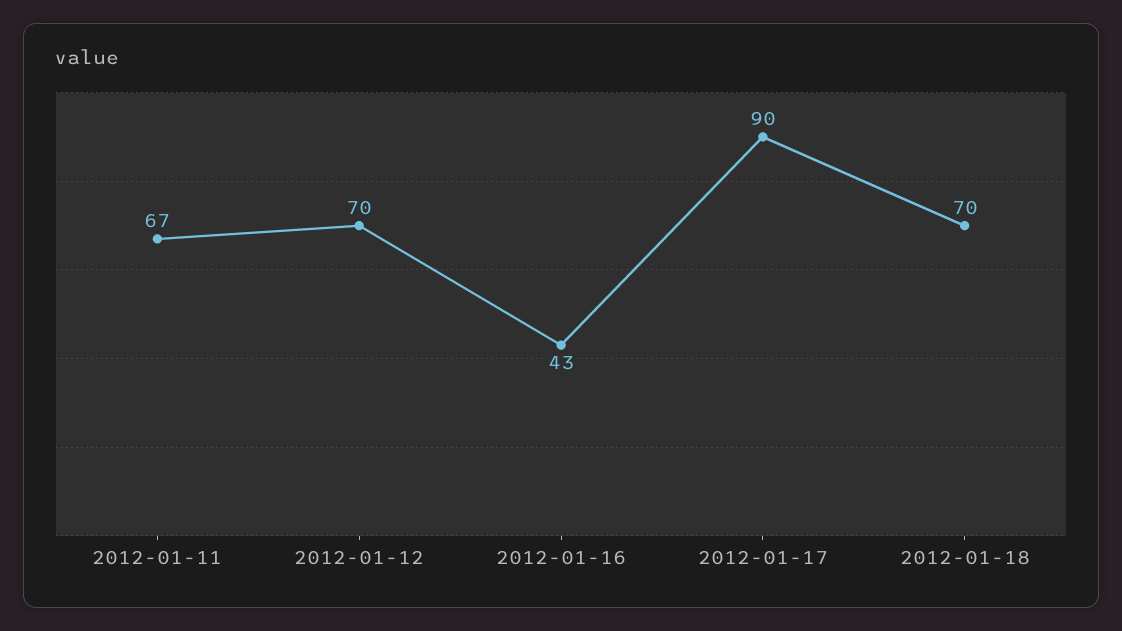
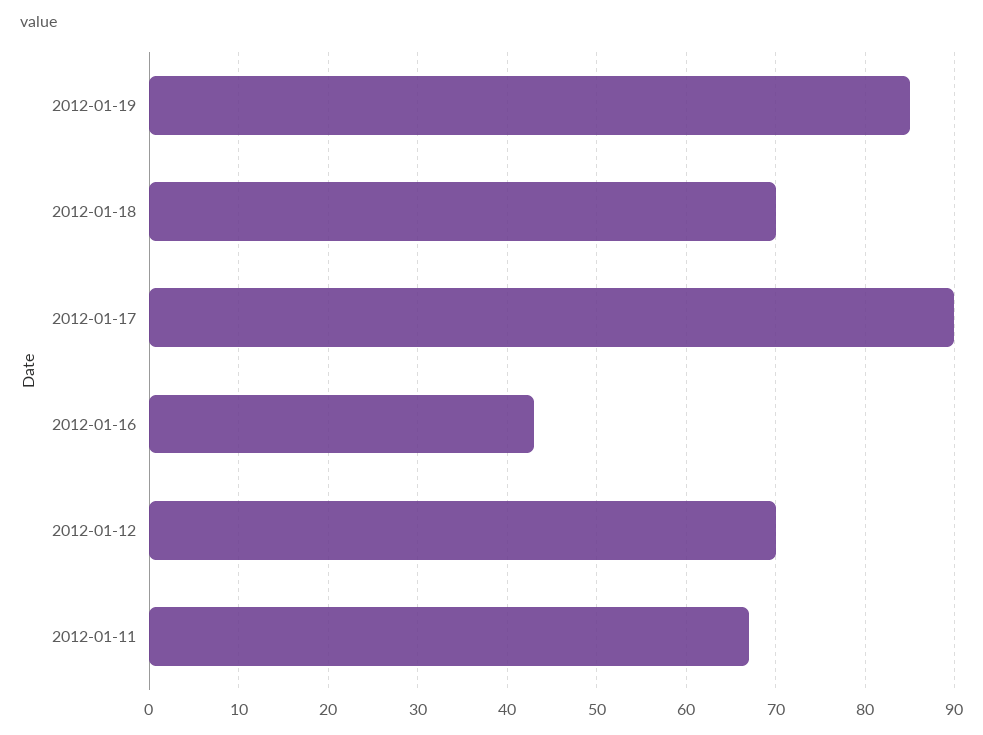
2012-01-19: none -> 85

